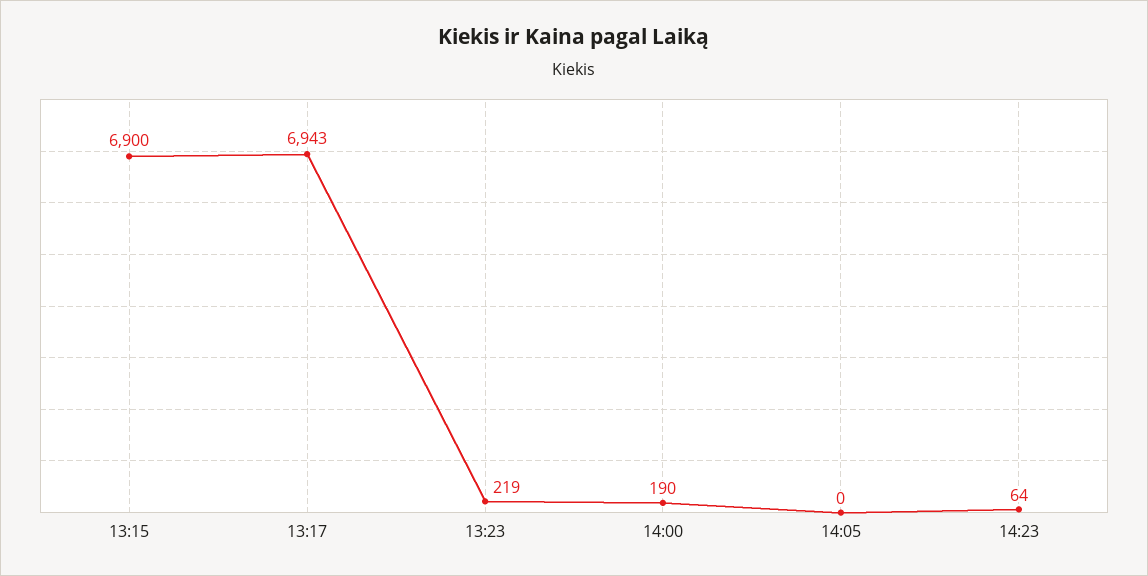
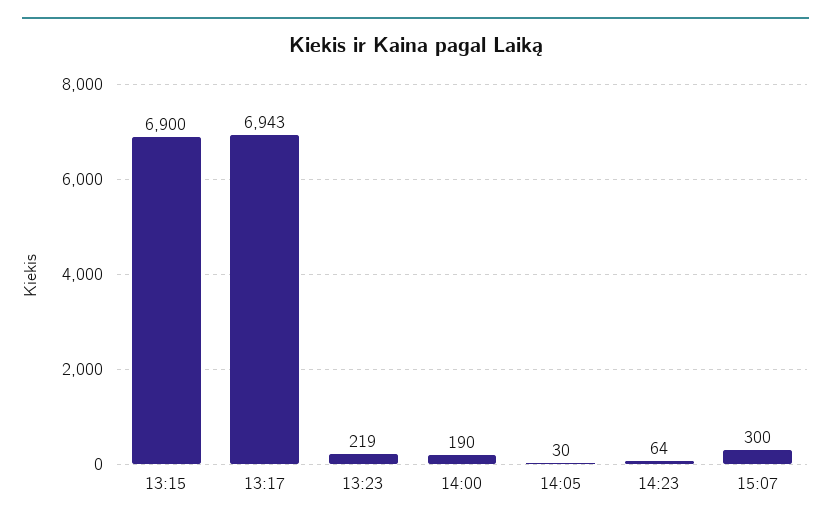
14:05: 0 -> 30
15:07: none -> 300

